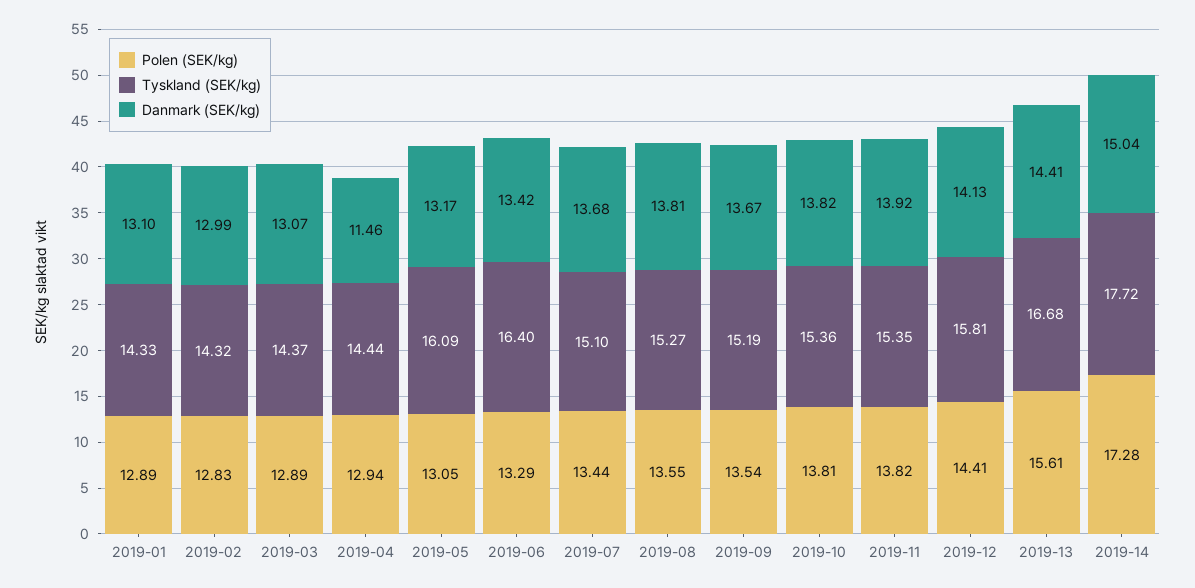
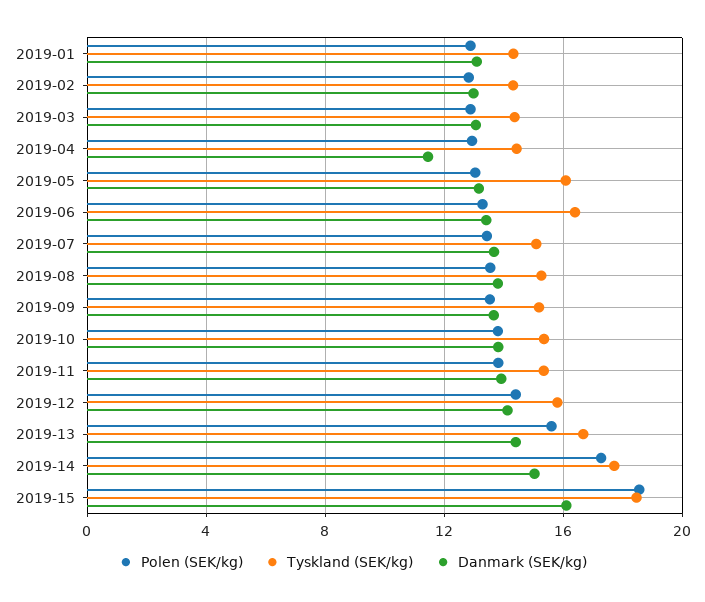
Polen (SEK/kg), 2019-15: none -> 18.5
Tyskland (SEK/kg), 2019-15: none -> 18.5
Danmark (SEK/kg), 2019-15: none -> 16

